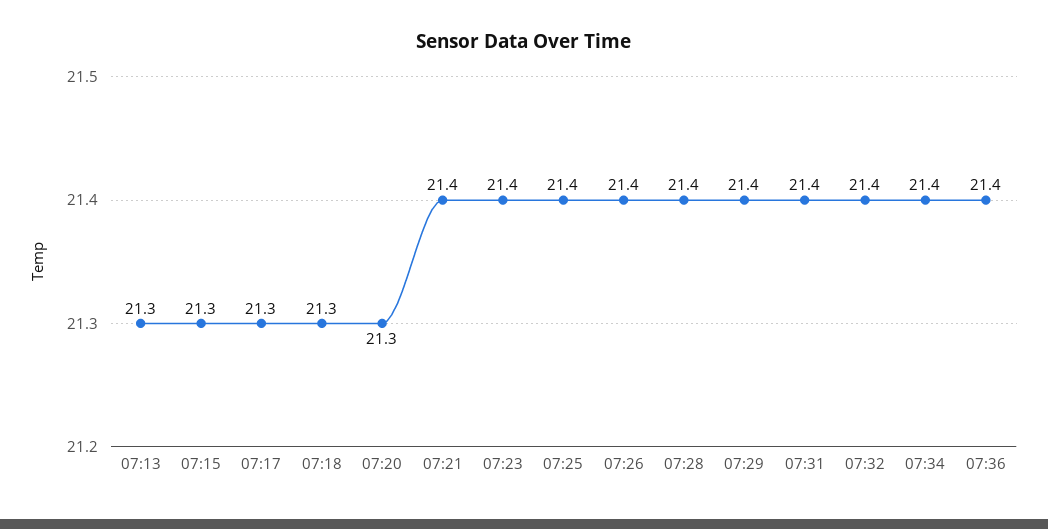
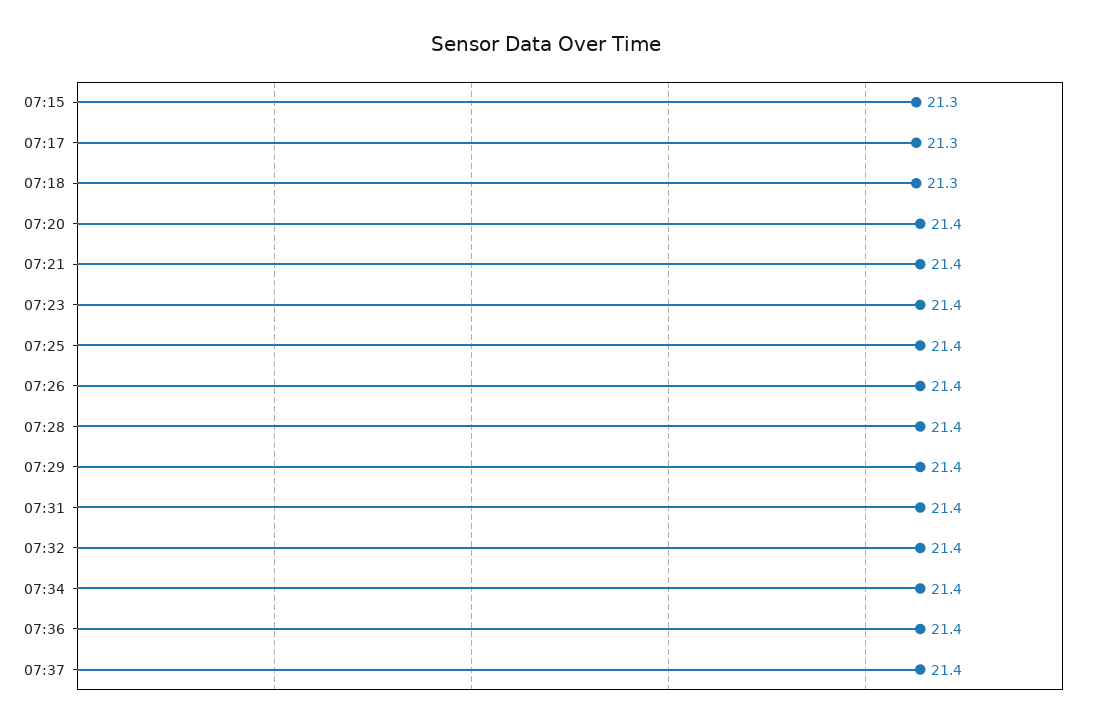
07:13: 21.3 -> none
07:20: 21.3 -> 21.4
07:37: none -> 21.4

